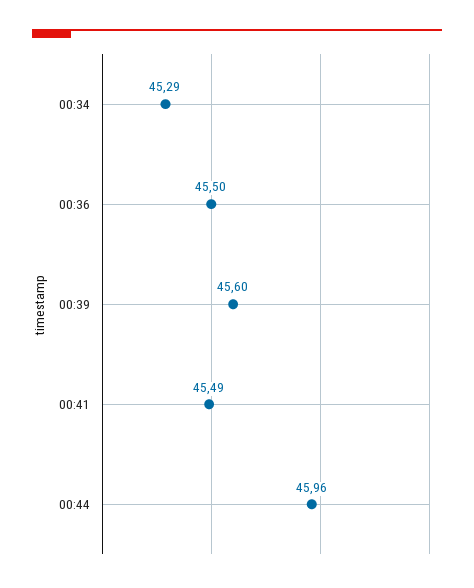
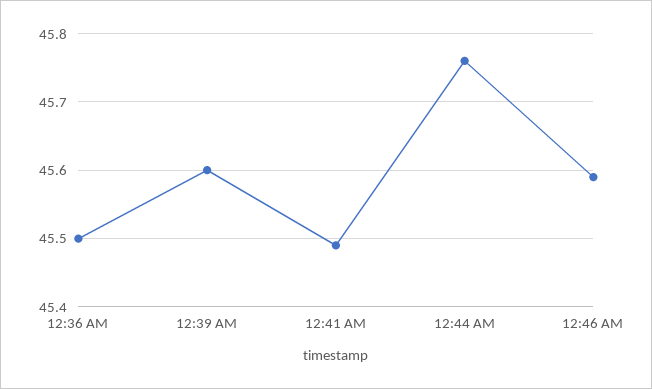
00:34: 45.29 -> none
00:44: 45.96 -> 45.76
12:46 AM: none -> 45.59

